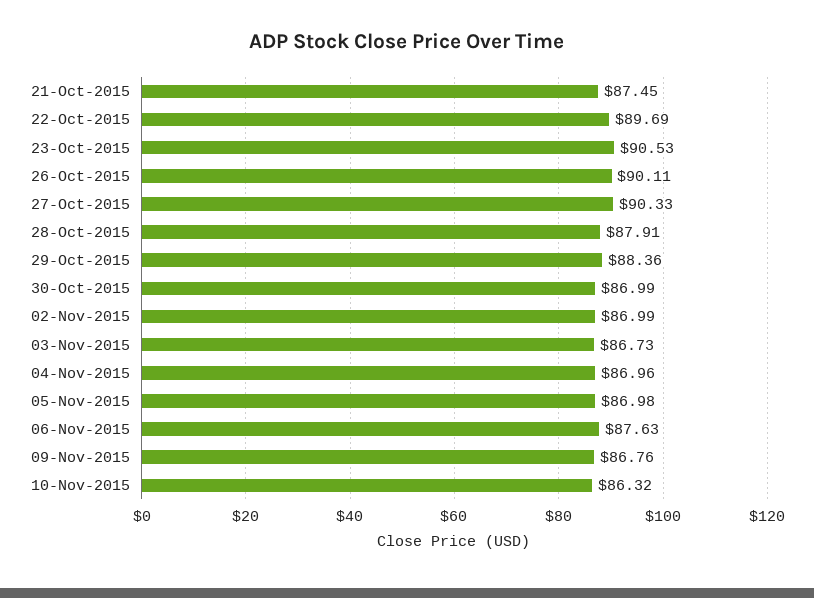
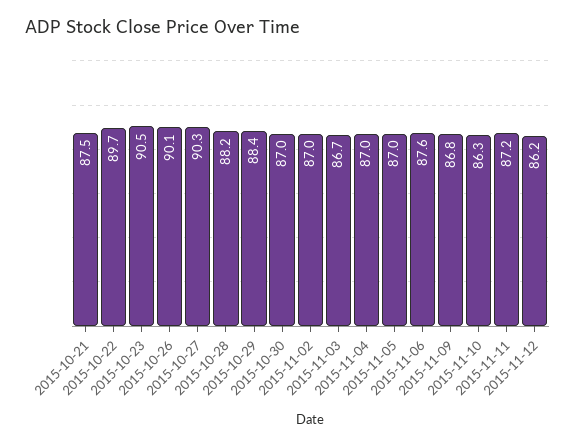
28-Oct-2015: 87.91 -> 88.2
2015-11-11: none -> 87.2
2015-11-12: none -> 86.2

